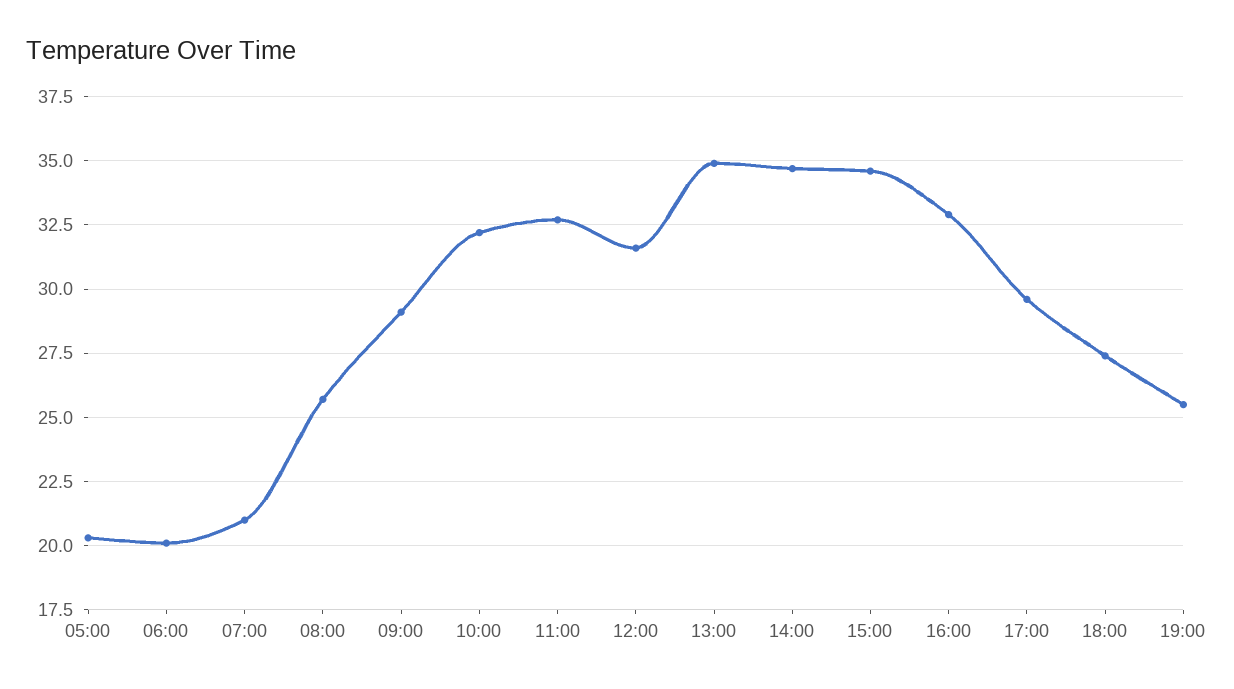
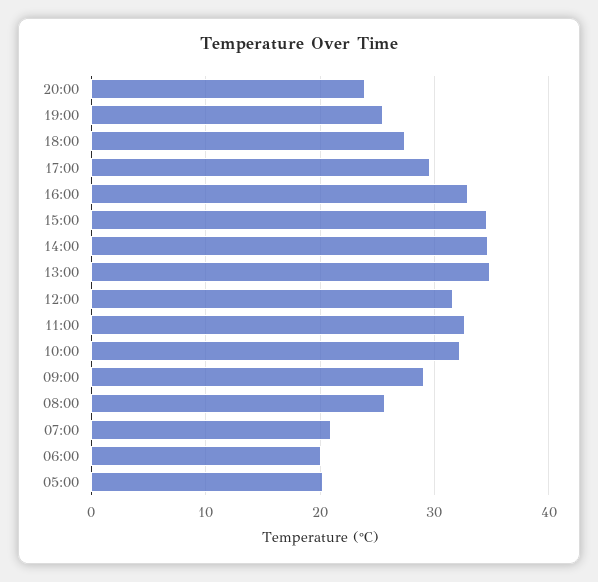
20:00: none -> 24

